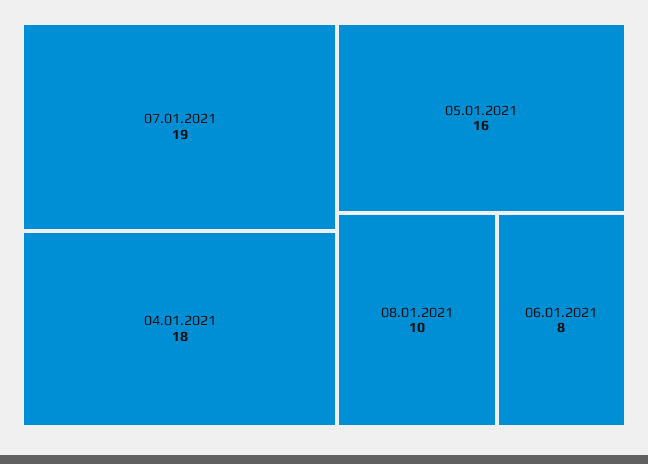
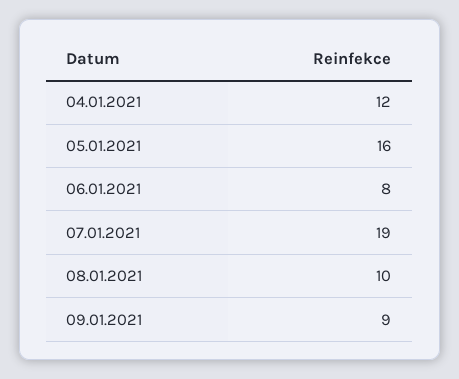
04.01.2021: 18 -> 12
09.01.2021: none -> 9

